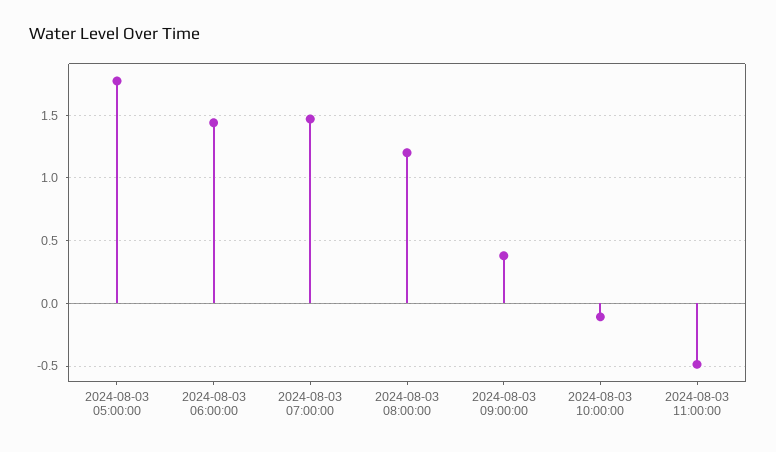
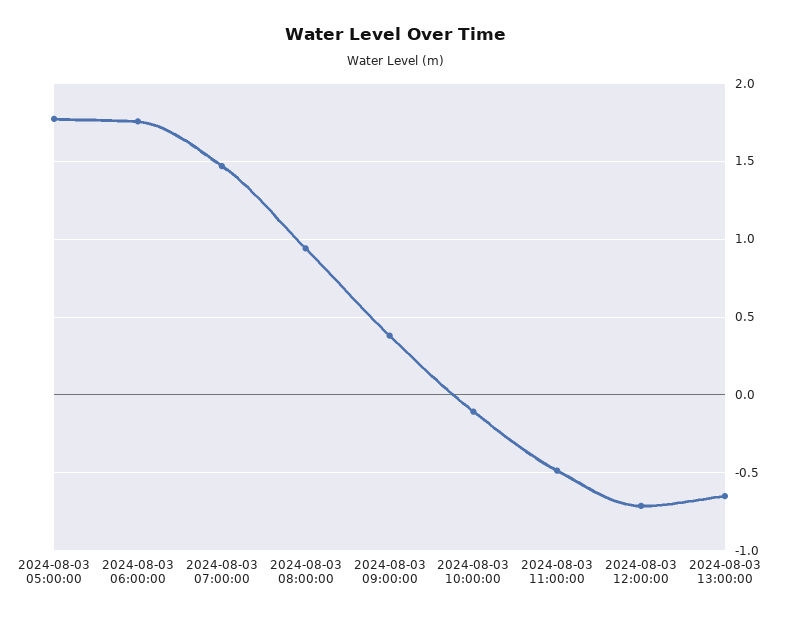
2024-08-03 06:00:00: 1.45 -> 1.75
2024-08-03 08:00:00: 1.2 -> 0.95
2024-08-03 12:00:00: none -> -0.7
2024-08-03 13:00:00: none -> -0.65

